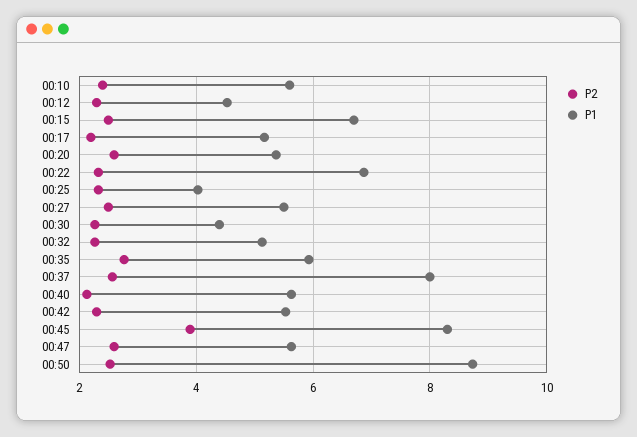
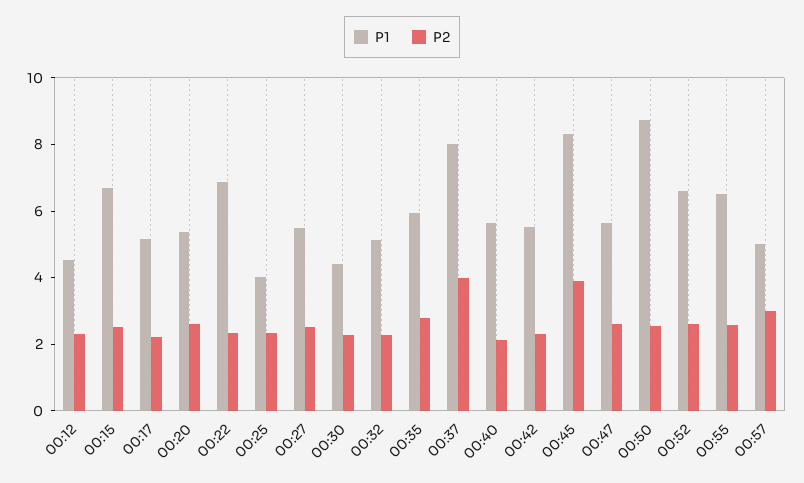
P2, 00:10: 2.4 -> none
P1, 00:10: 5.6 -> none
P2, 00:37: 2.6 -> 4
P1, 00:52: none -> 6.5
P2, 00:52: none -> 2.5
P1, 00:55: none -> 6.5
P2, 00:55: none -> 2.5
P1, 00:57: none -> 5
P2, 00:57: none -> 3

